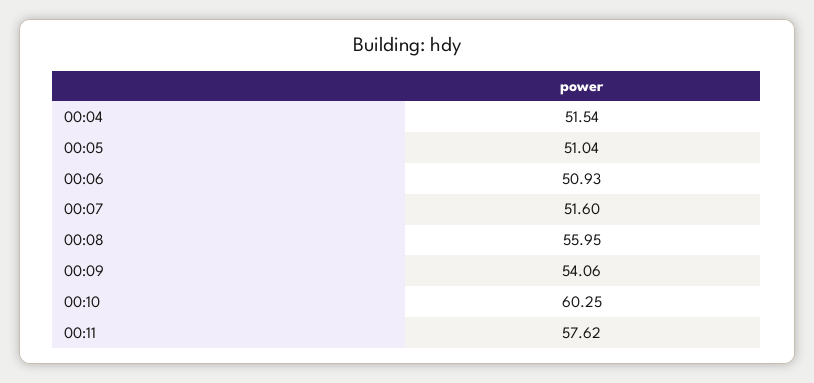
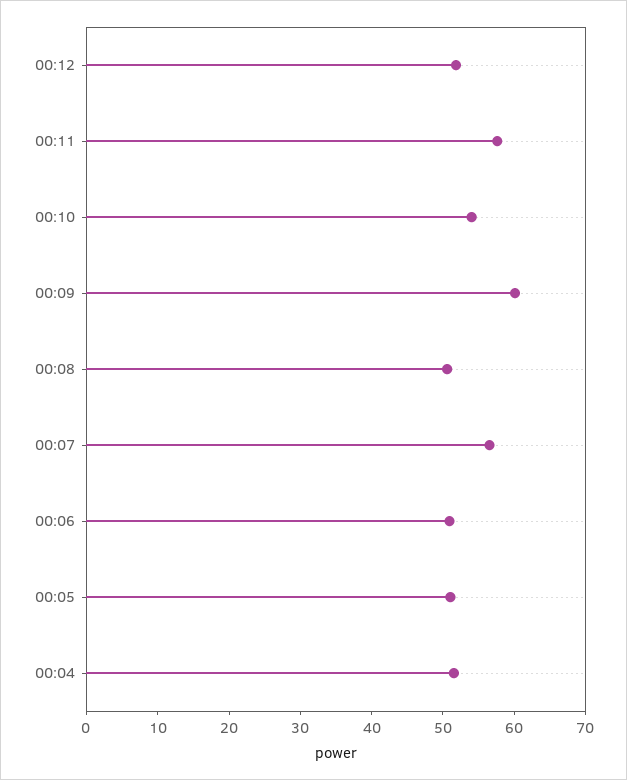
00:07: 51.6 -> 56
00:08: 55.95 -> 50
00:09: 54.06 -> 60
00:10: 60.25 -> 54
00:12: none -> 52

